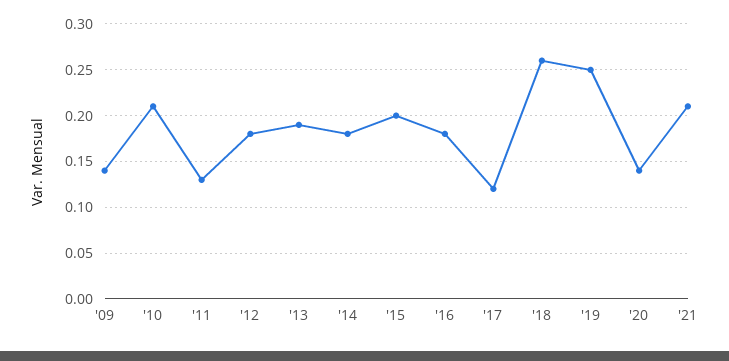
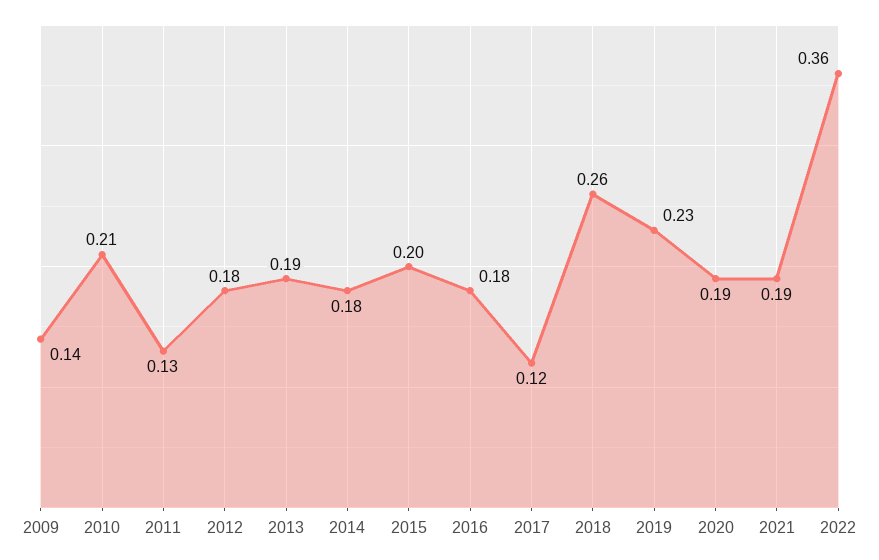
'19: 0.25 -> 0.23
'20: 0.14 -> 0.19
'21: 0.21 -> 0.19
2022: none -> 0.36

